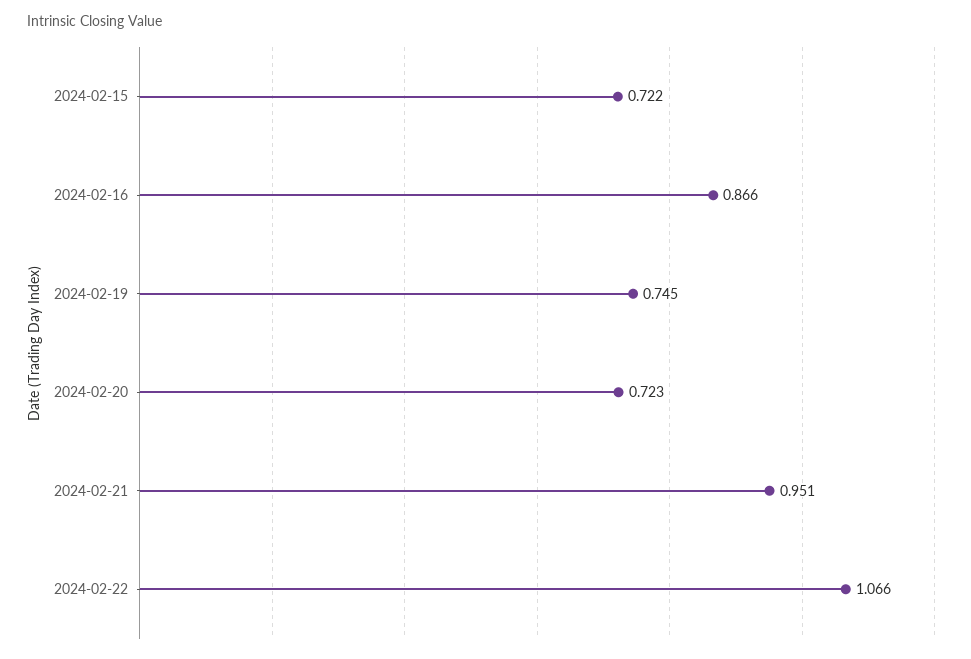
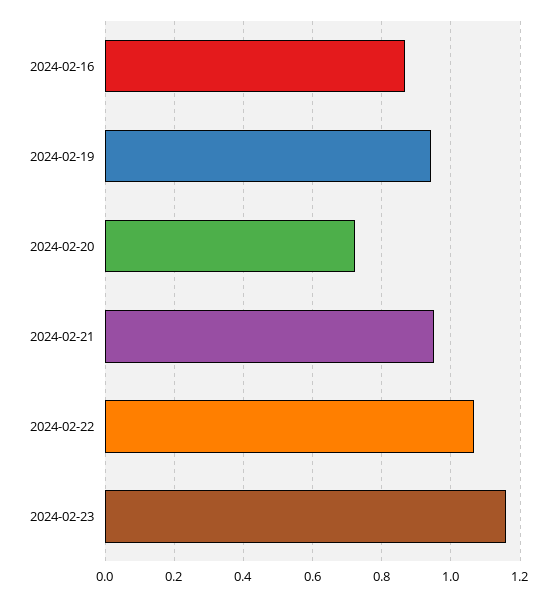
2024-02-15: 0.722 -> none
2024-02-19: 0.745 -> 0.94
2024-02-23: none -> 1.16

